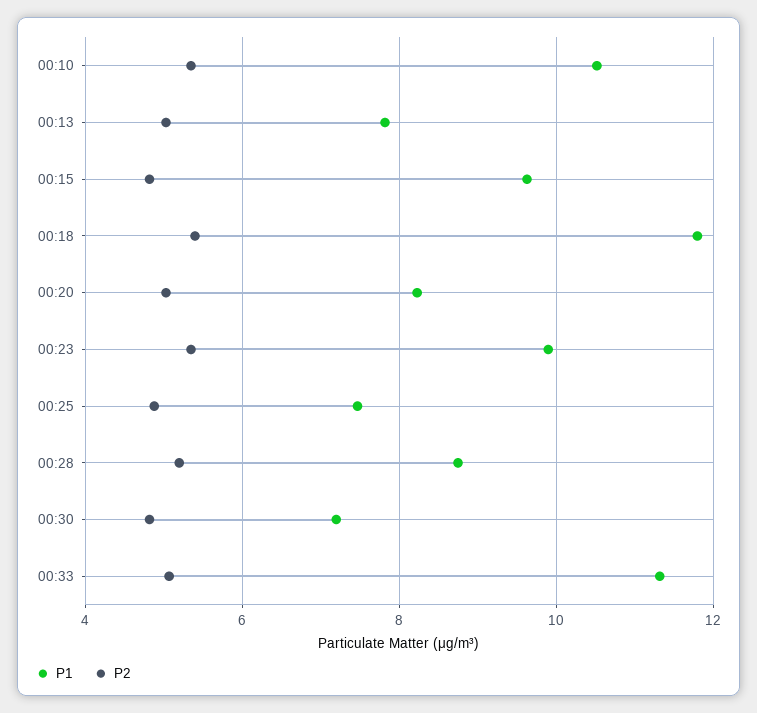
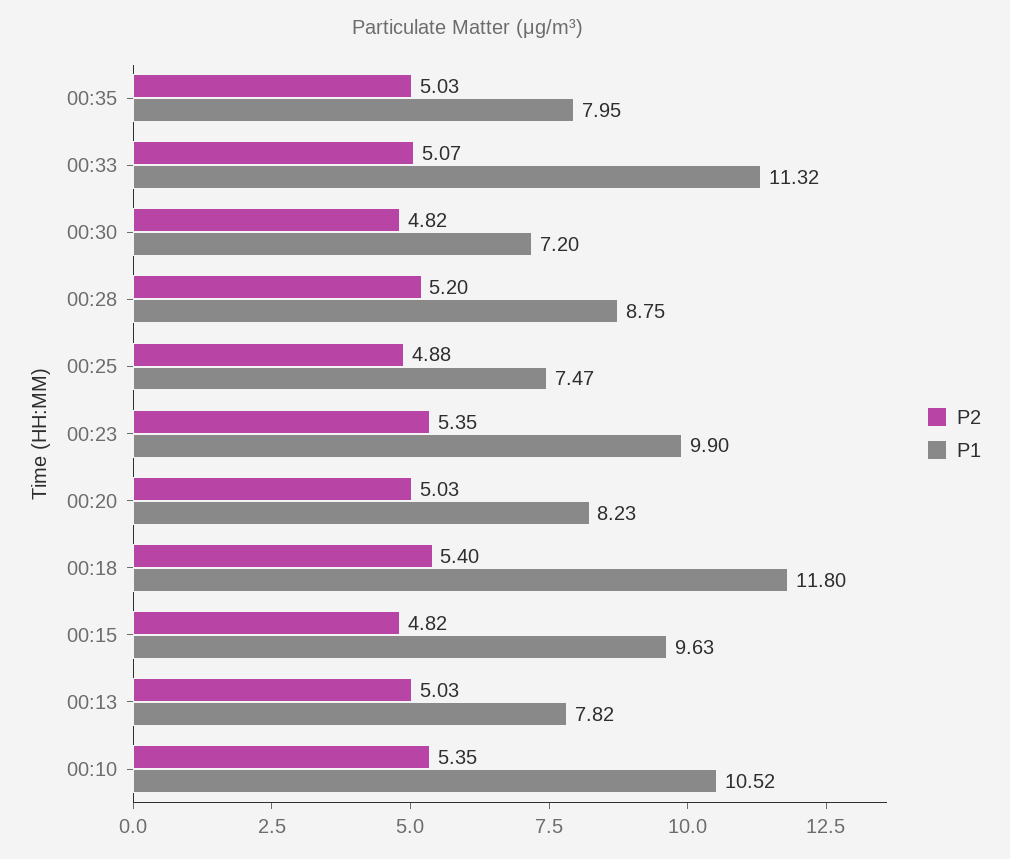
P2, 00:35: none -> 5.03
P1, 00:35: none -> 7.95

